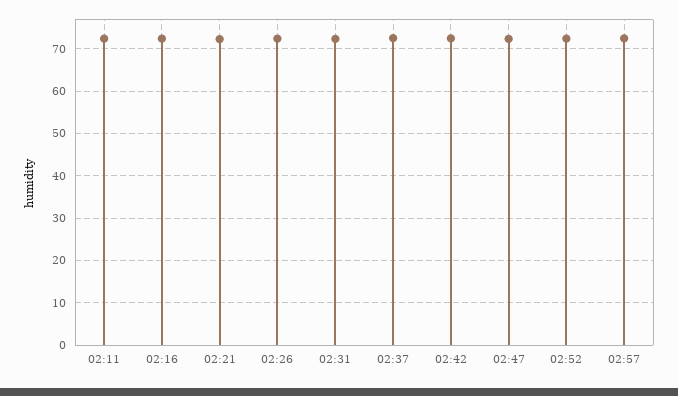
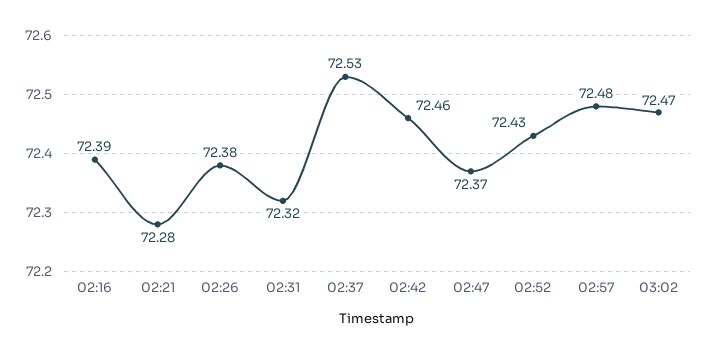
02:11: 72 -> none
03:02: none -> 72.47

